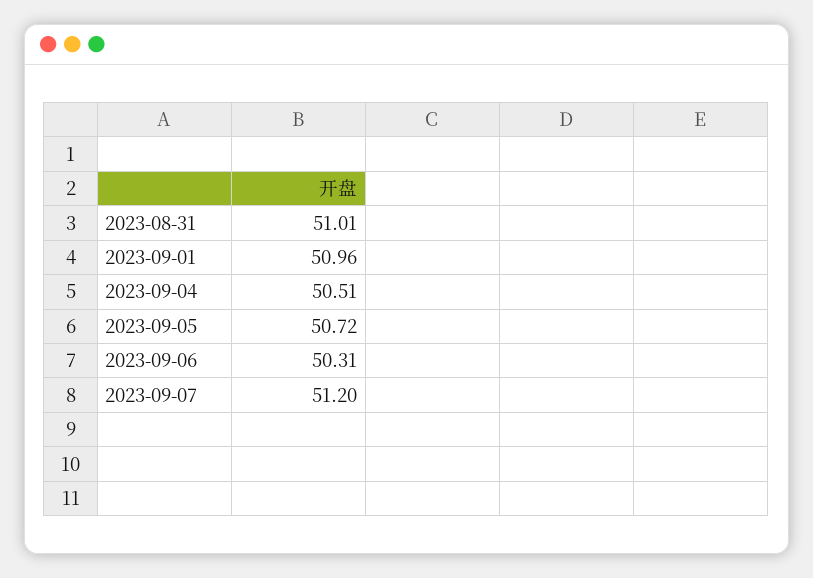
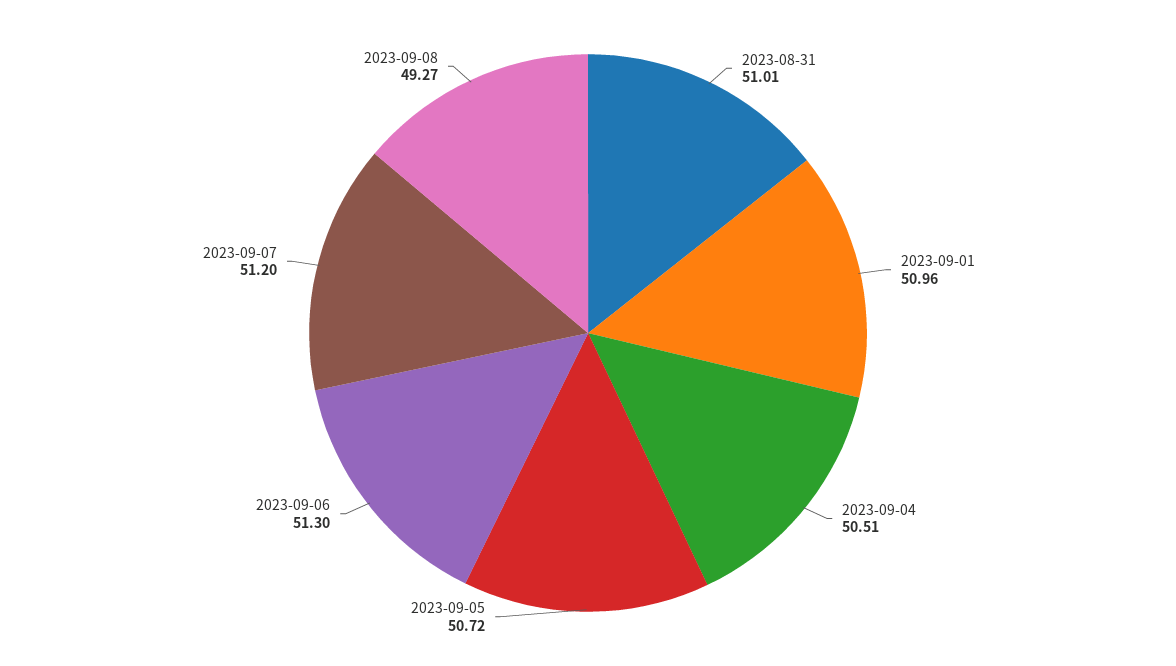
2023-09-06: 50.31 -> 51.3
2023-09-08: none -> 49.27

